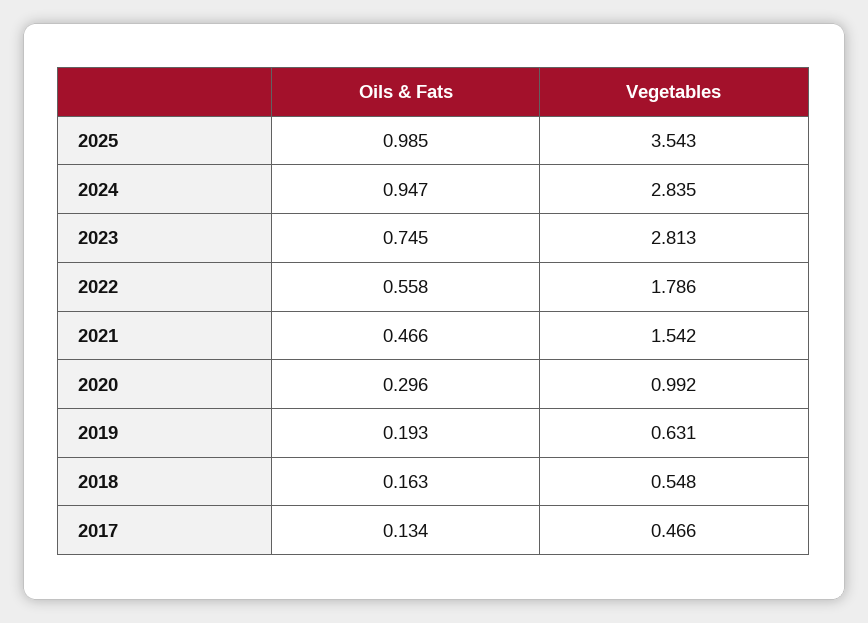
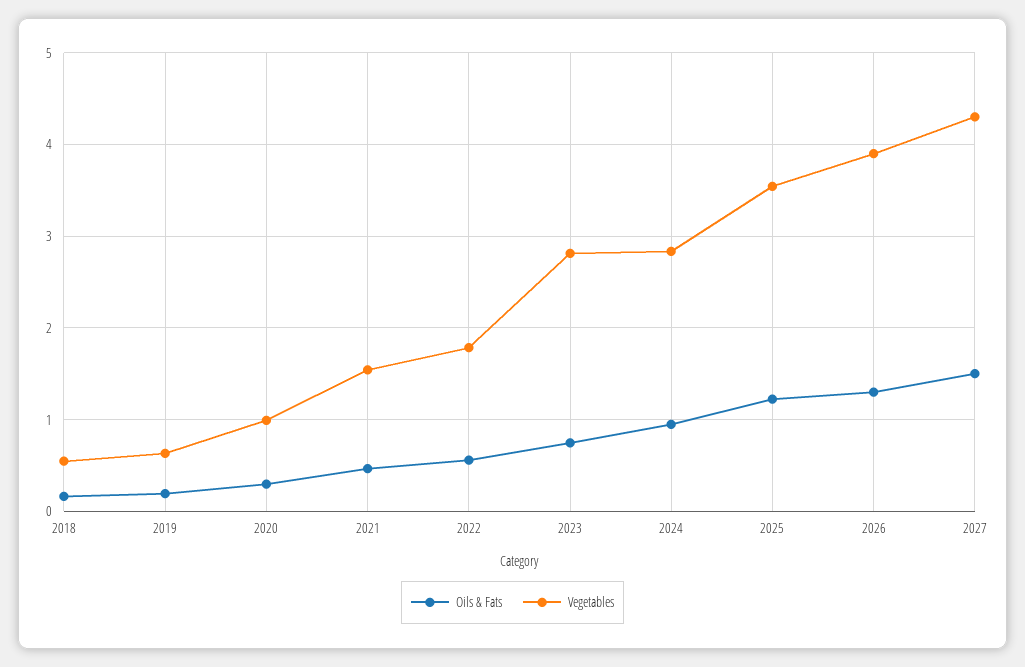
Oils & Fats, 2025: 0.985 -> 1.2
Oils & Fats, 2017: 0.134 -> none
Vegetables, 2017: 0.466 -> none
Oils & Fats, 2026: none -> 1.3
Vegetables, 2026: none -> 3.9
Oils & Fats, 2027: none -> 1.5
Vegetables, 2027: none -> 4.3

